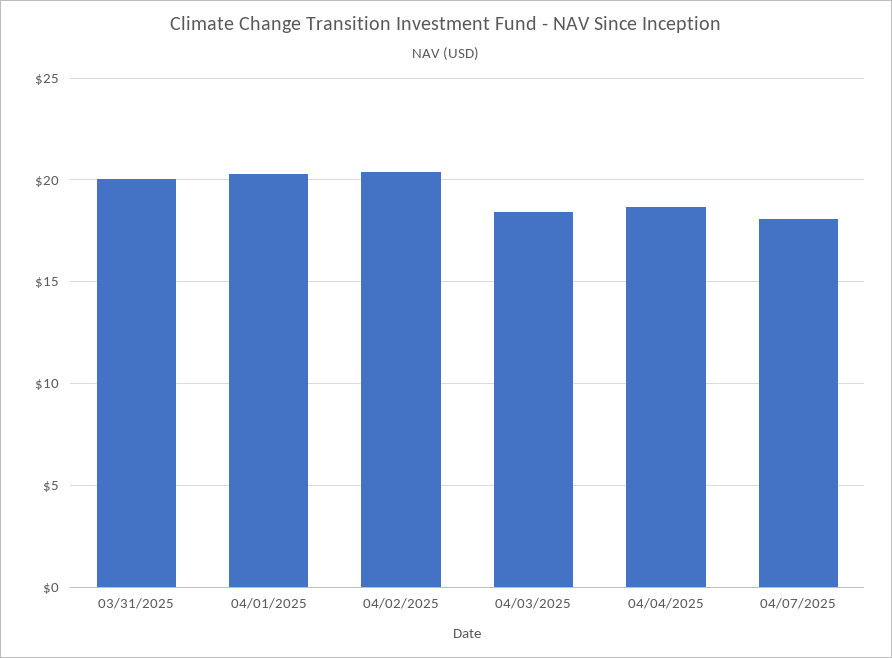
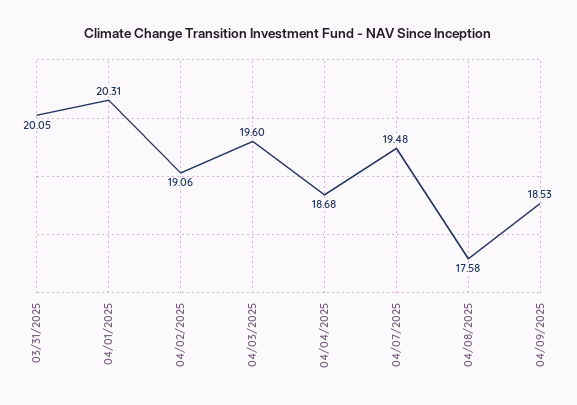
04/02/2025: 20.5 -> 19.06
04/03/2025: 18.5 -> 19.6
04/07/2025: 18 -> 19.48
04/08/2025: none -> 17.58
04/09/2025: none -> 18.53

